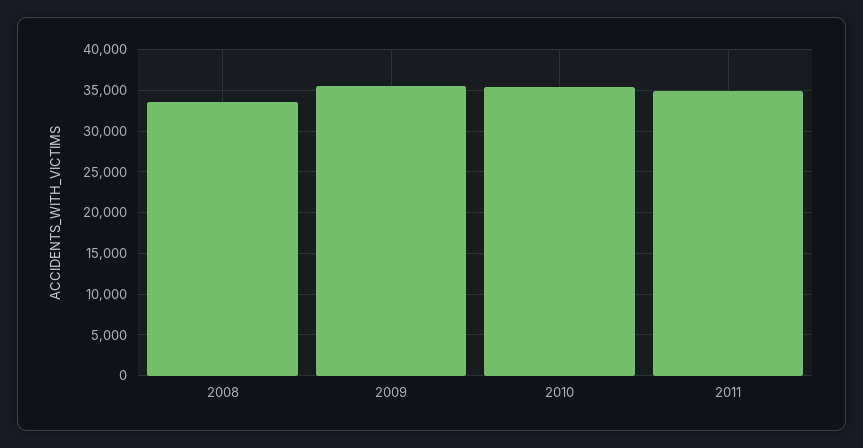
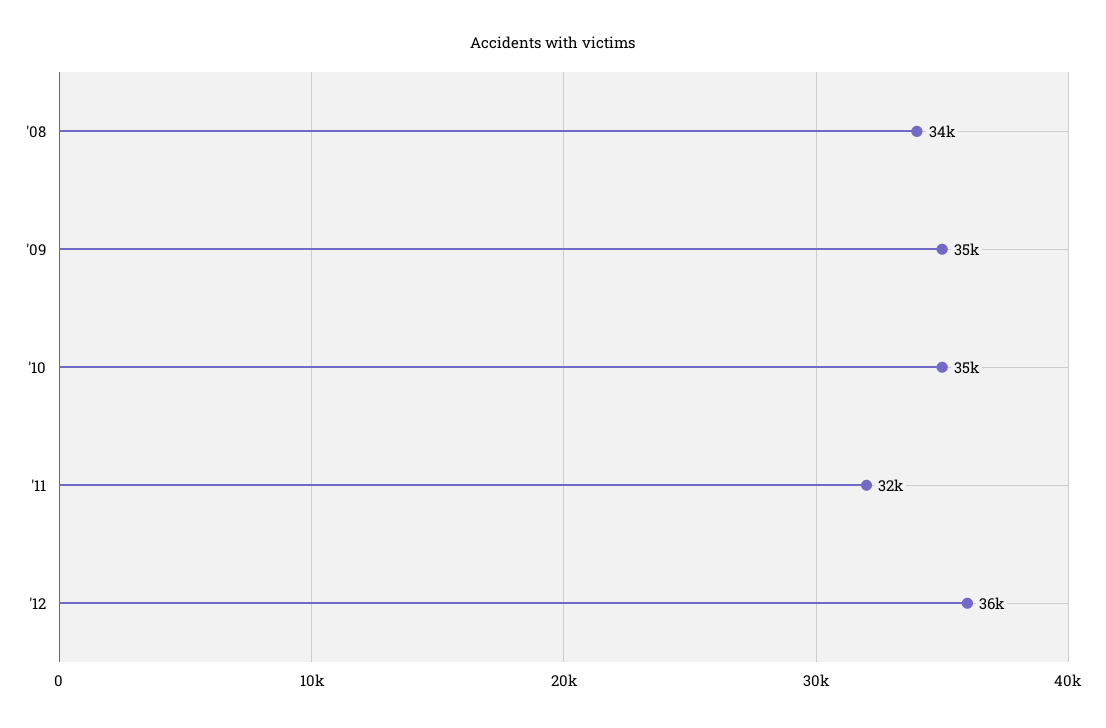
2011: 35000 -> 32000
'12: none -> 36000

